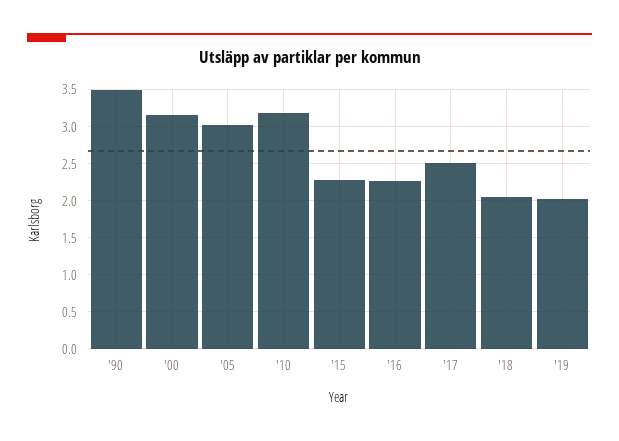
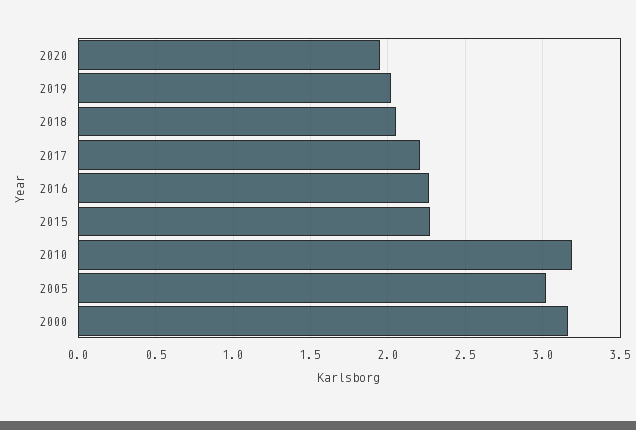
'90: 3.5 -> none
'17: 2.5 -> 2.2
2020: none -> 1.95

